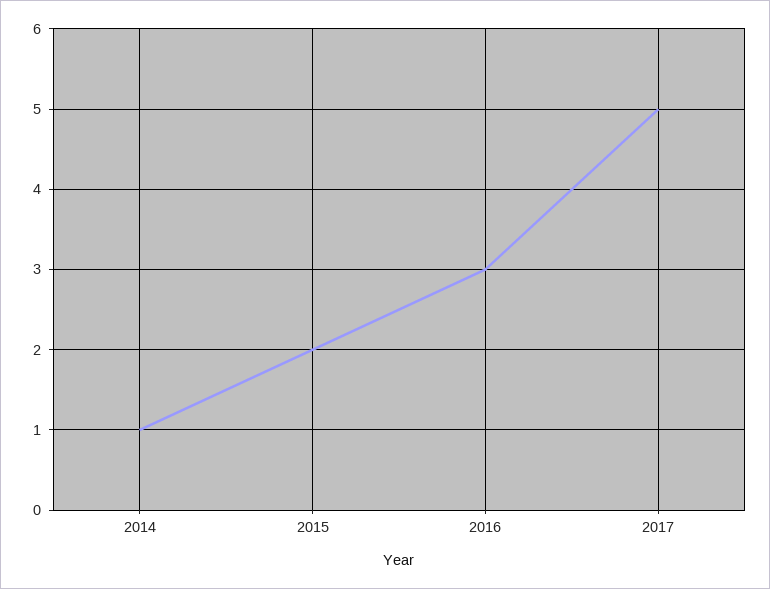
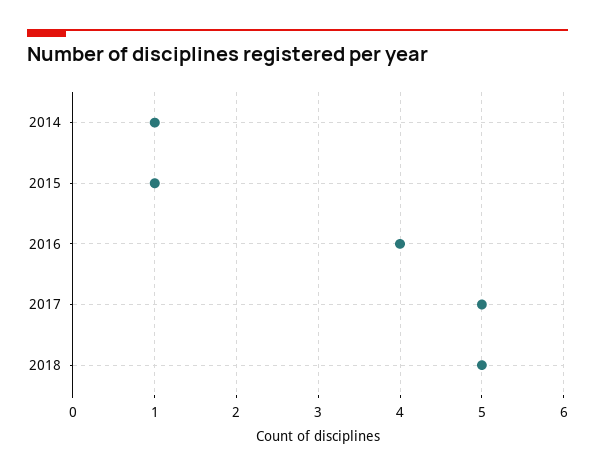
2015: 2 -> 1
2016: 3 -> 4
2018: none -> 5

